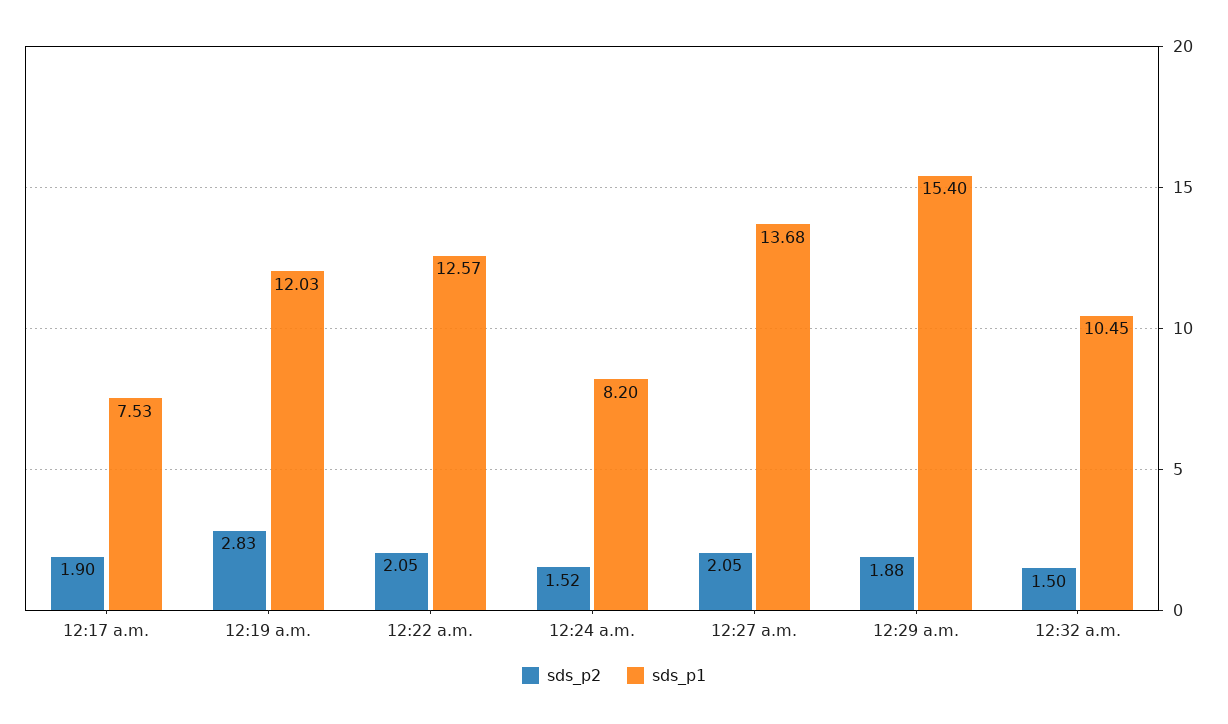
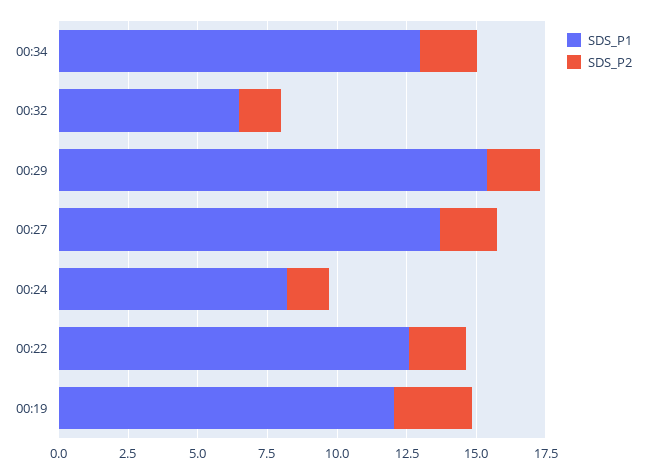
sds_p2, 12:17 a.m.: 1.9 -> none
sds_p1, 12:17 a.m.: 7.53 -> none
sds_p1, 12:32 a.m.: 10.45 -> 6.5
sds_p1, 00:34: none -> 13
sds_p2, 00:34: none -> 2

